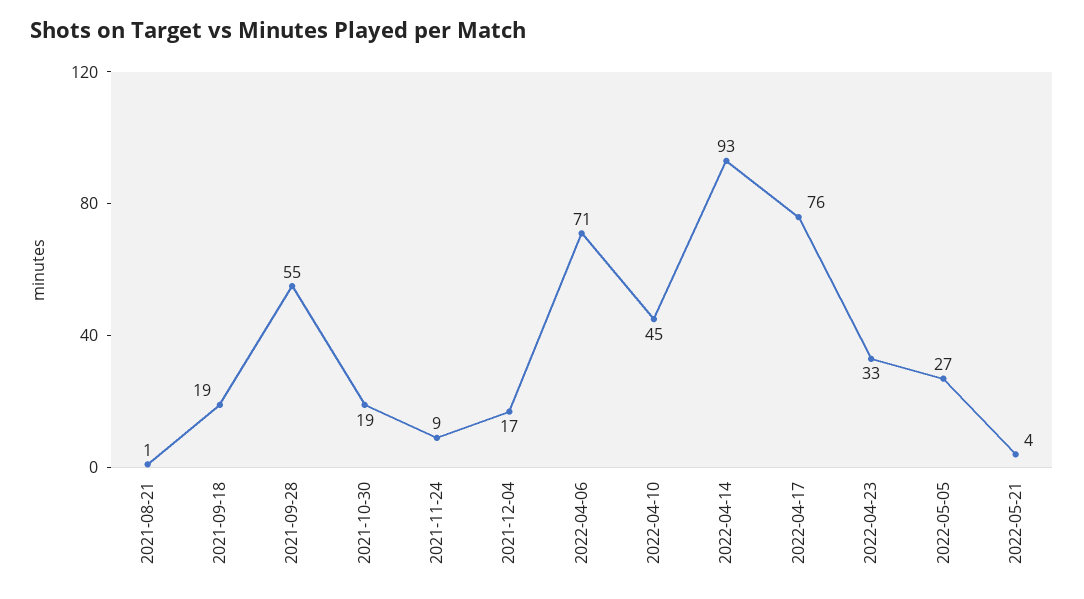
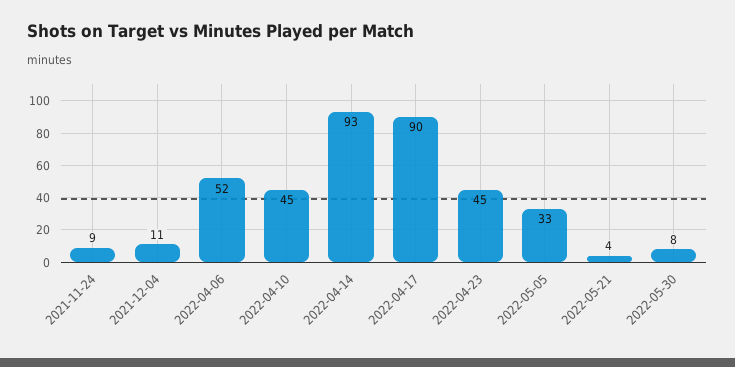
2021-08-21: 1 -> none
2021-09-18: 19 -> none
2021-09-28: 55 -> none
2021-10-30: 19 -> none
2021-12-04: 17 -> 11
2022-04-06: 71 -> 52
2022-04-17: 76 -> 90
2022-04-23: 33 -> 45
2022-05-05: 27 -> 33
2022-05-30: none -> 8

